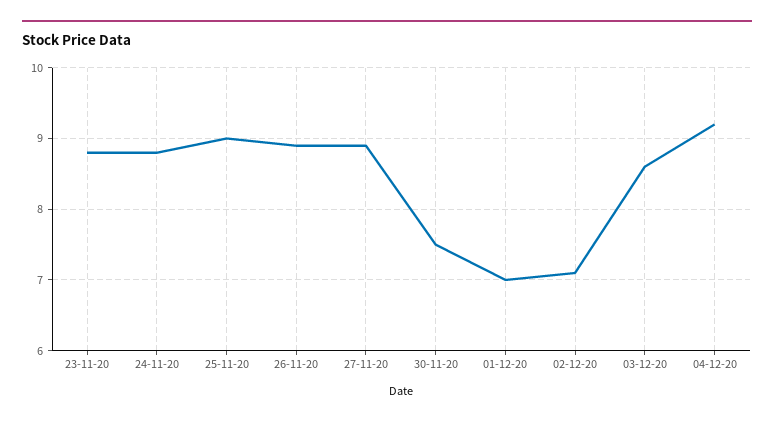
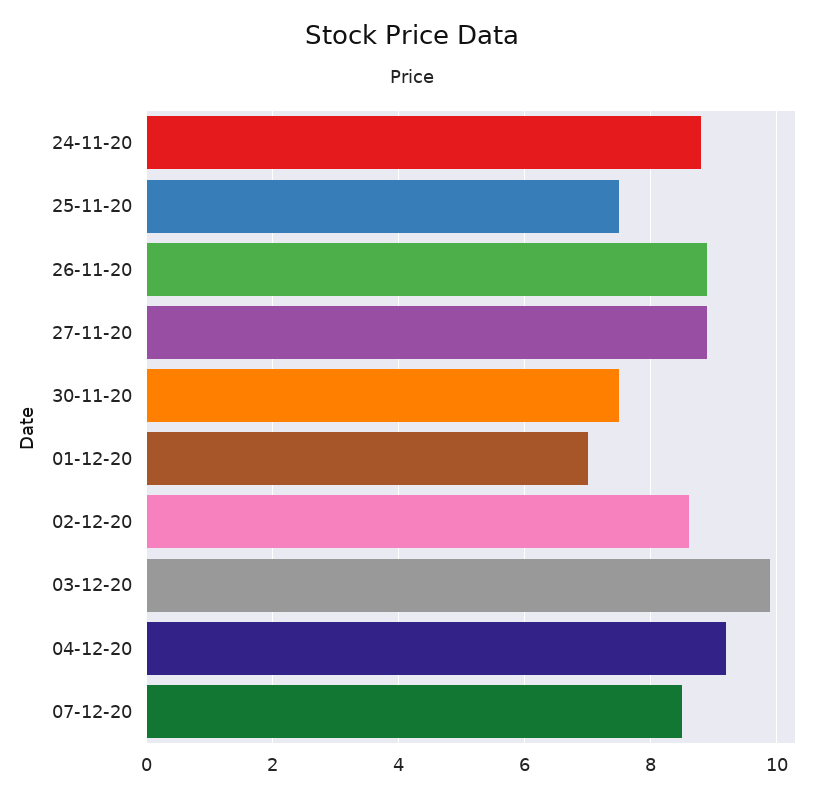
23-11-20: 8.8 -> none
25-11-20: 9 -> 7.5
02-12-20: 7.1 -> 8.5
03-12-20: 8.6 -> 10
07-12-20: none -> 8.5

